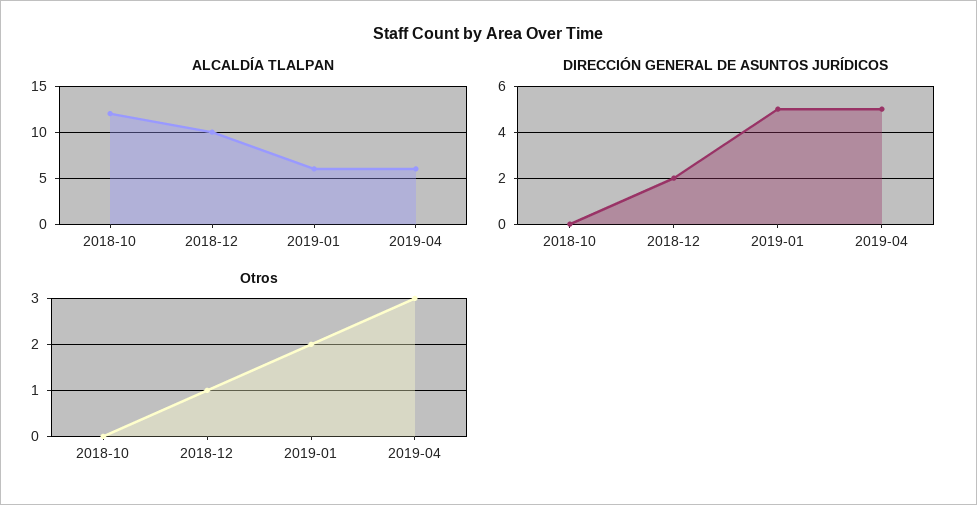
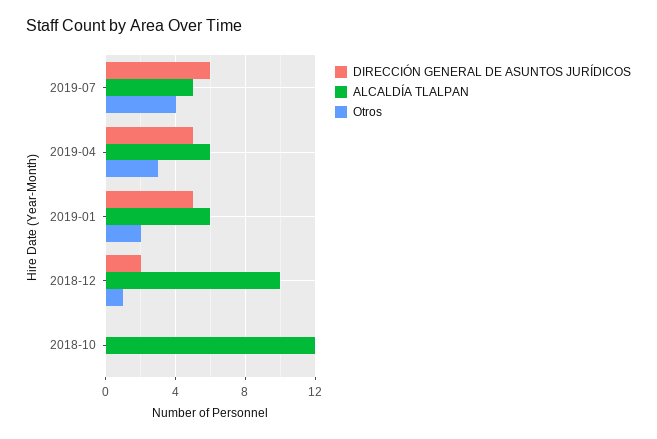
DIRECCIÓN GENERAL DE ASUNTOS JURÍDICOS, 2019-07: none -> 6
ALCALDÍA TLALPAN, 2019-07: none -> 5
Otros, 2019-07: none -> 4

